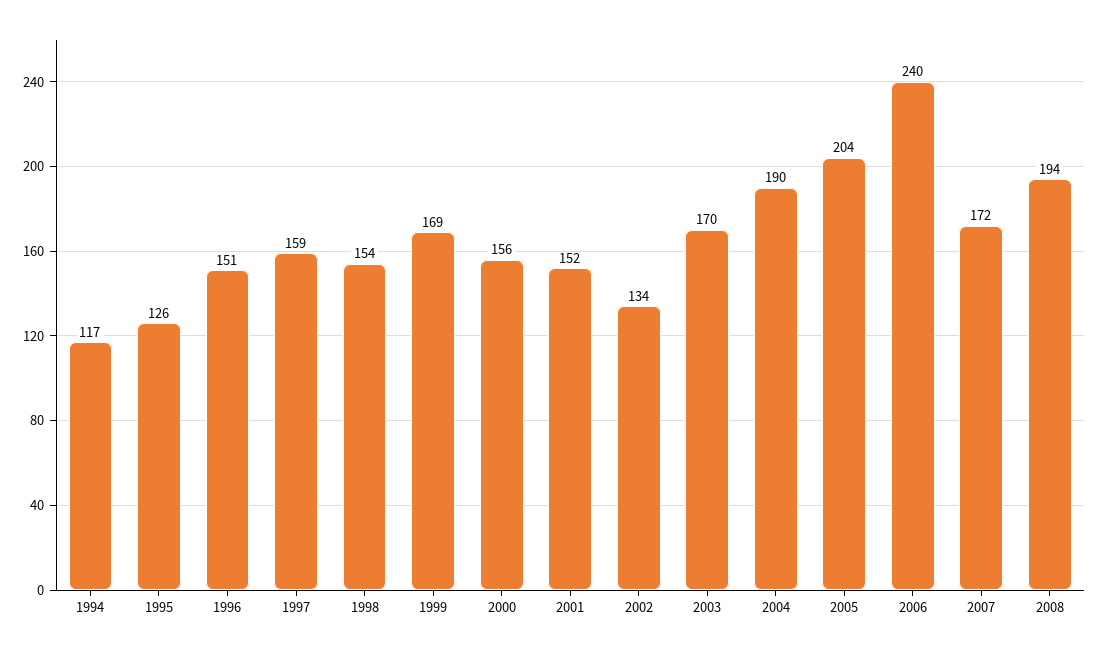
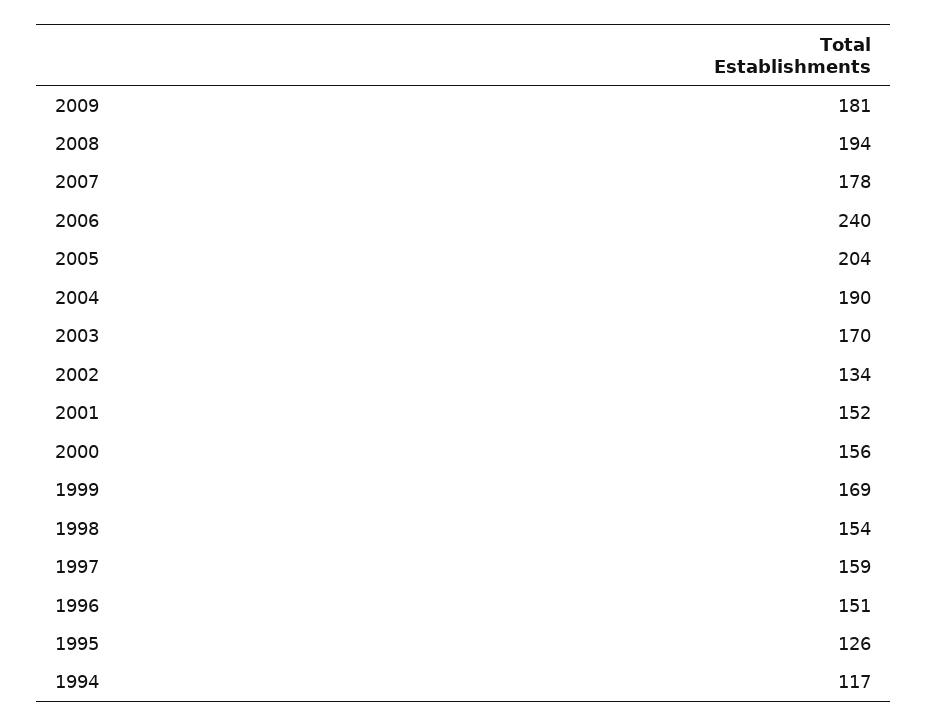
2007: 172 -> 178
2009: none -> 181

